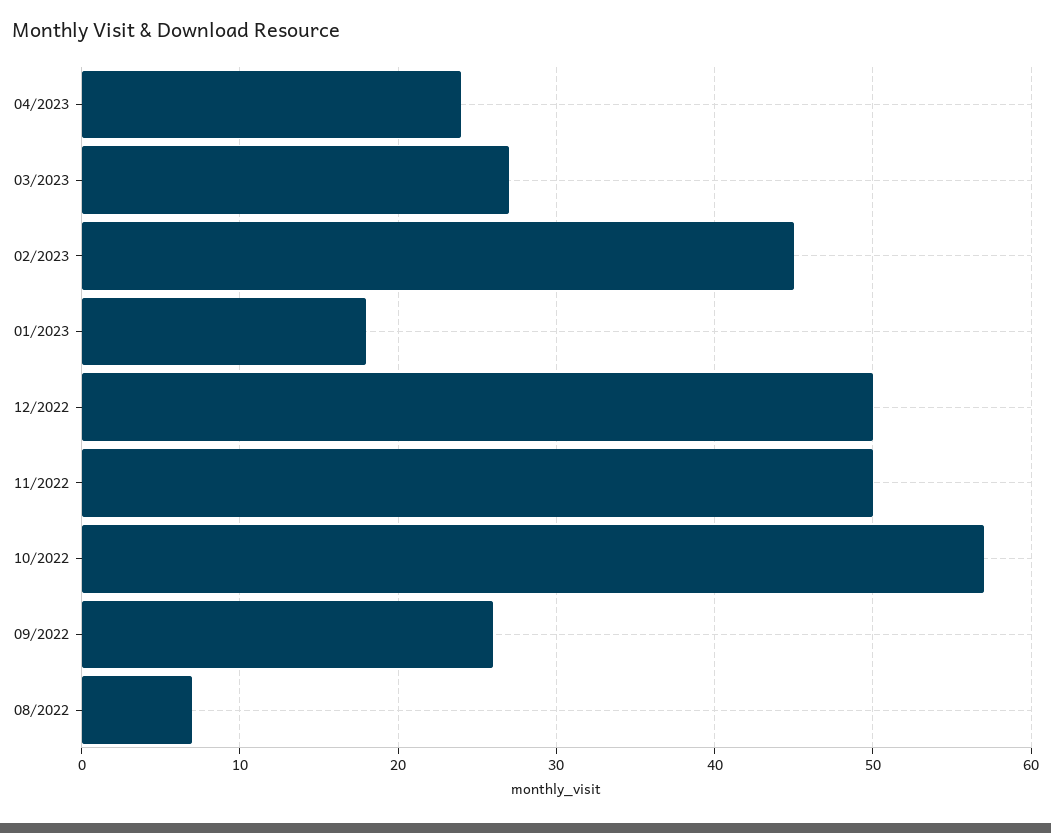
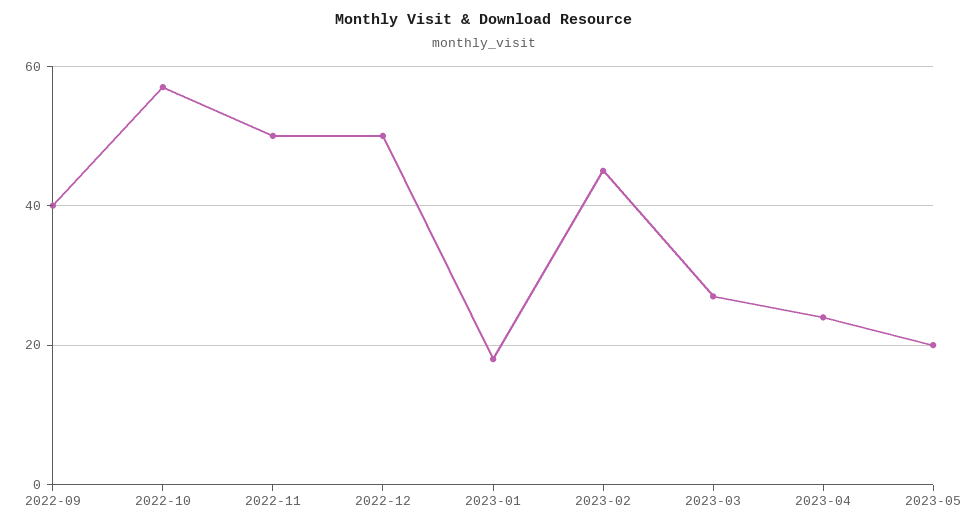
09/2022: 26 -> 40
08/2022: 7 -> none
2023-05: none -> 20

